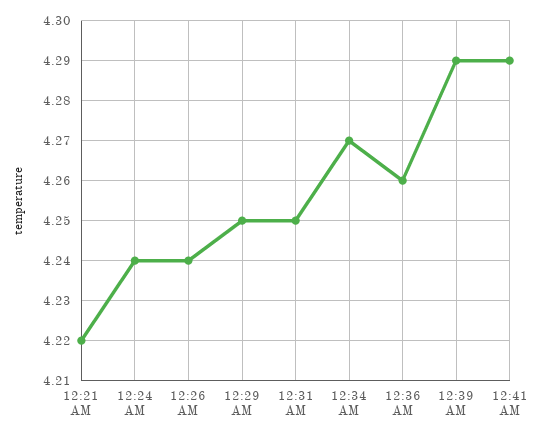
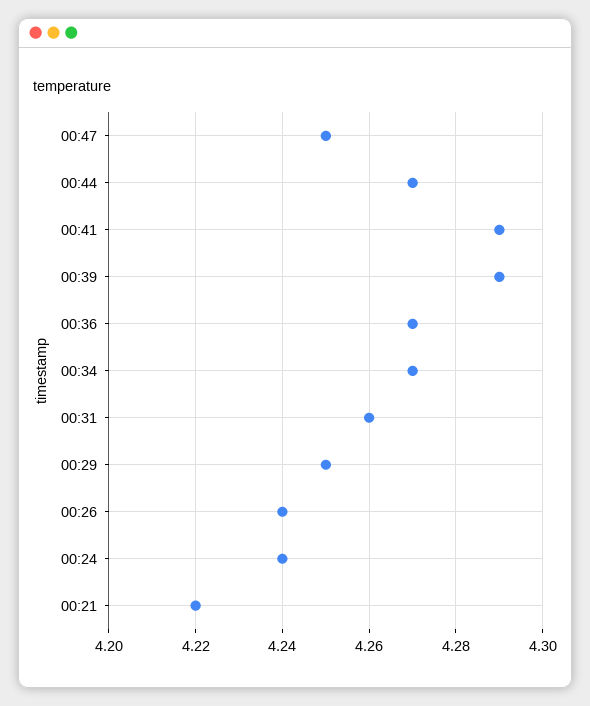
12:31 AM: 4.25 -> 4.26
12:36 AM: 4.26 -> 4.27
00:47: none -> 4.25
00:44: none -> 4.27

